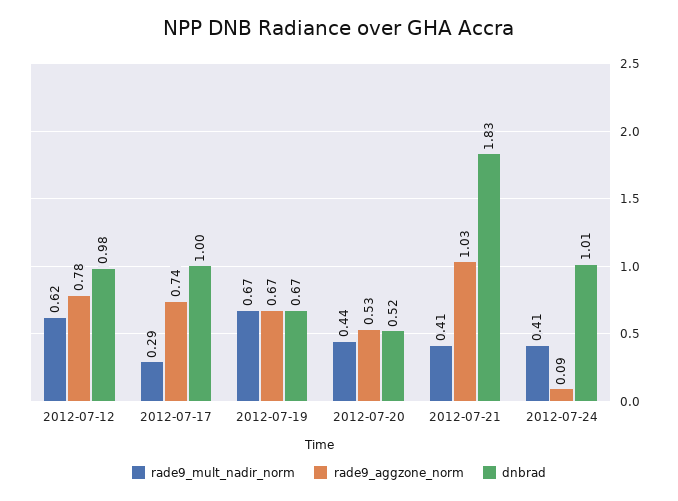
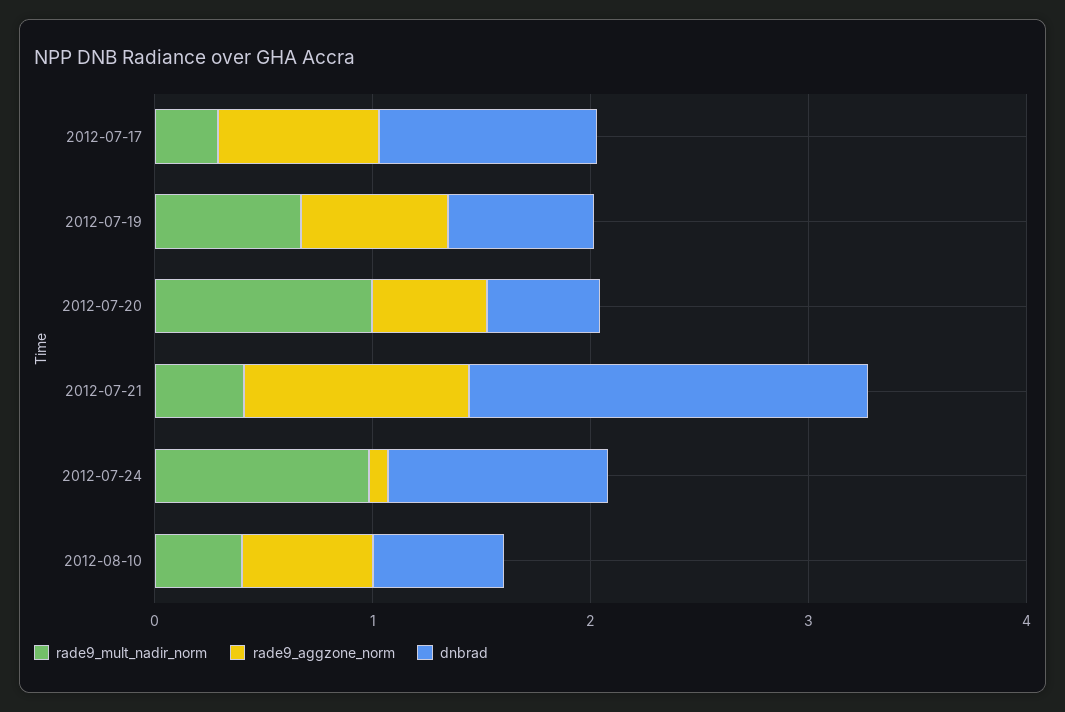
rade9_mult_nadir_norm, 2012-07-12: 0.62 -> none
rade9_aggzone_norm, 2012-07-12: 0.78 -> none
dnbrad, 2012-07-12: 0.98 -> none
rade9_mult_nadir_norm, 2012-07-20: 0.44 -> 1
rade9_mult_nadir_norm, 2012-07-24: 0.41 -> 1
rade9_mult_nadir_norm, 2012-08-10: none -> 0.4
rade9_aggzone_norm, 2012-08-10: none -> 0.6
dnbrad, 2012-08-10: none -> 0.6

